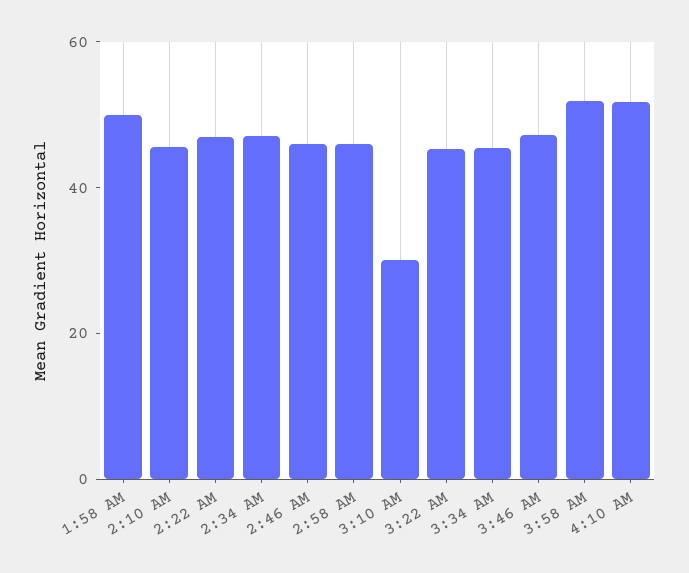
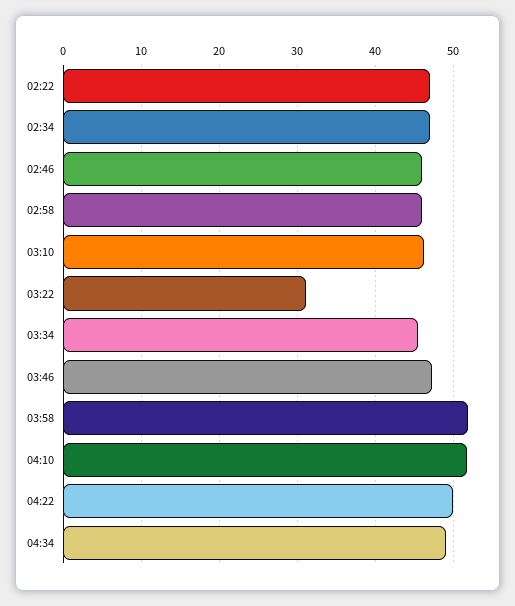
1:58 AM: 50 -> none
2:10 AM: 45 -> none
3:10 AM: 30 -> 46
3:22 AM: 45 -> 31
04:22: none -> 50
04:34: none -> 49

